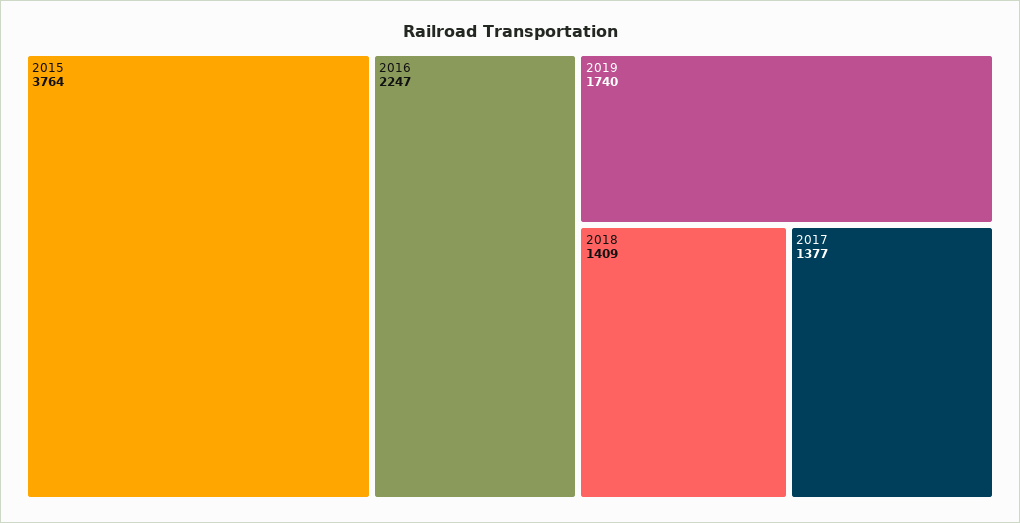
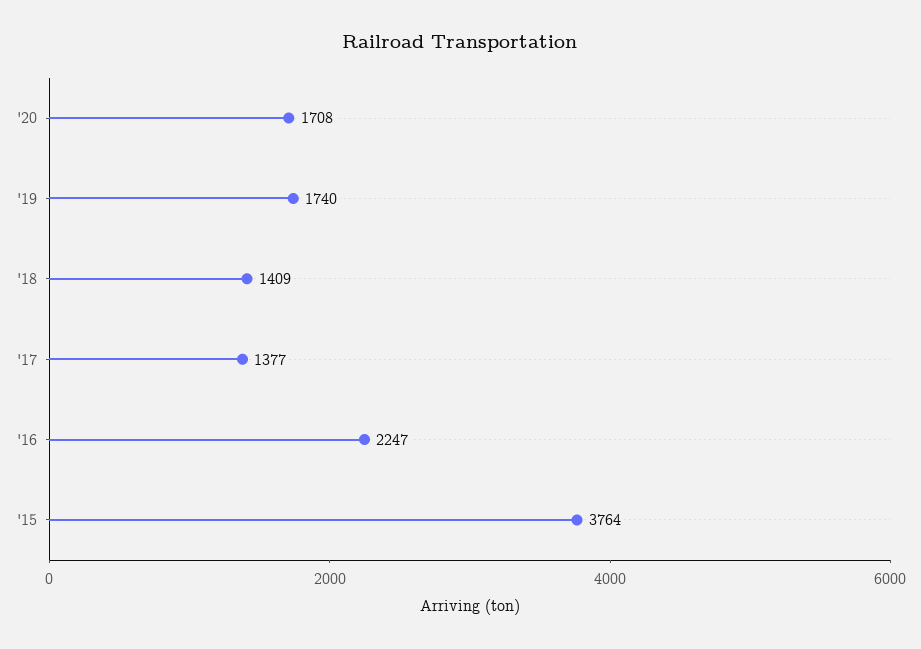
'20: none -> 1708

